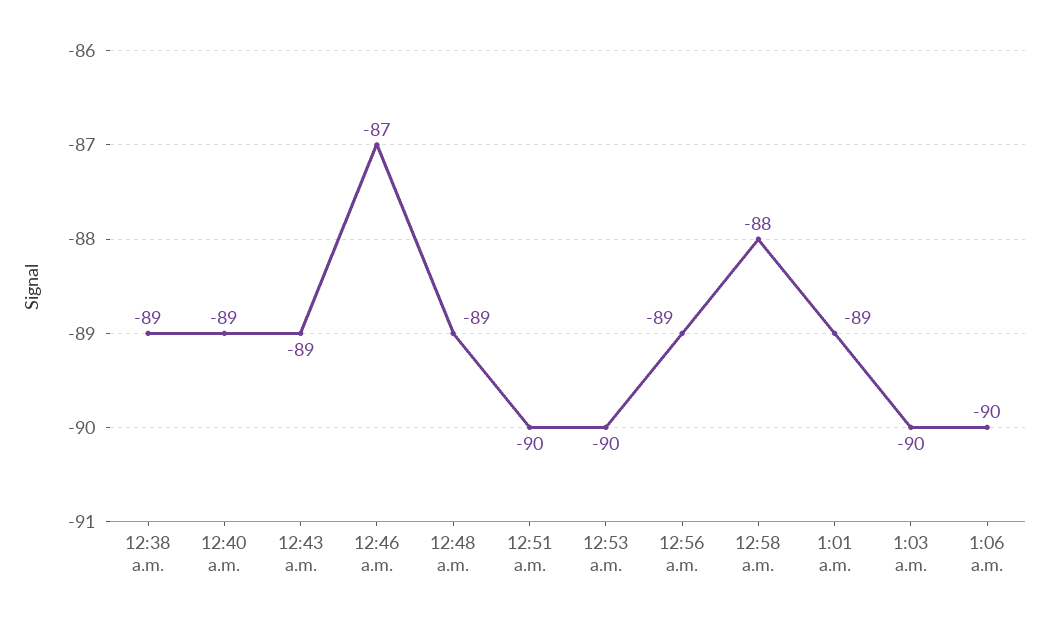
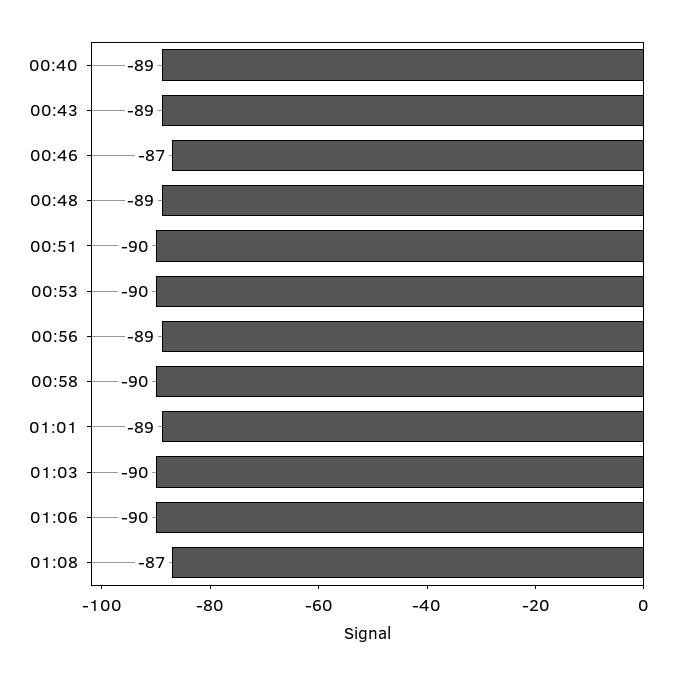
12:38 a.m.: -89 -> none
12:58 a.m.: -88 -> -90
01:08: none -> -87

